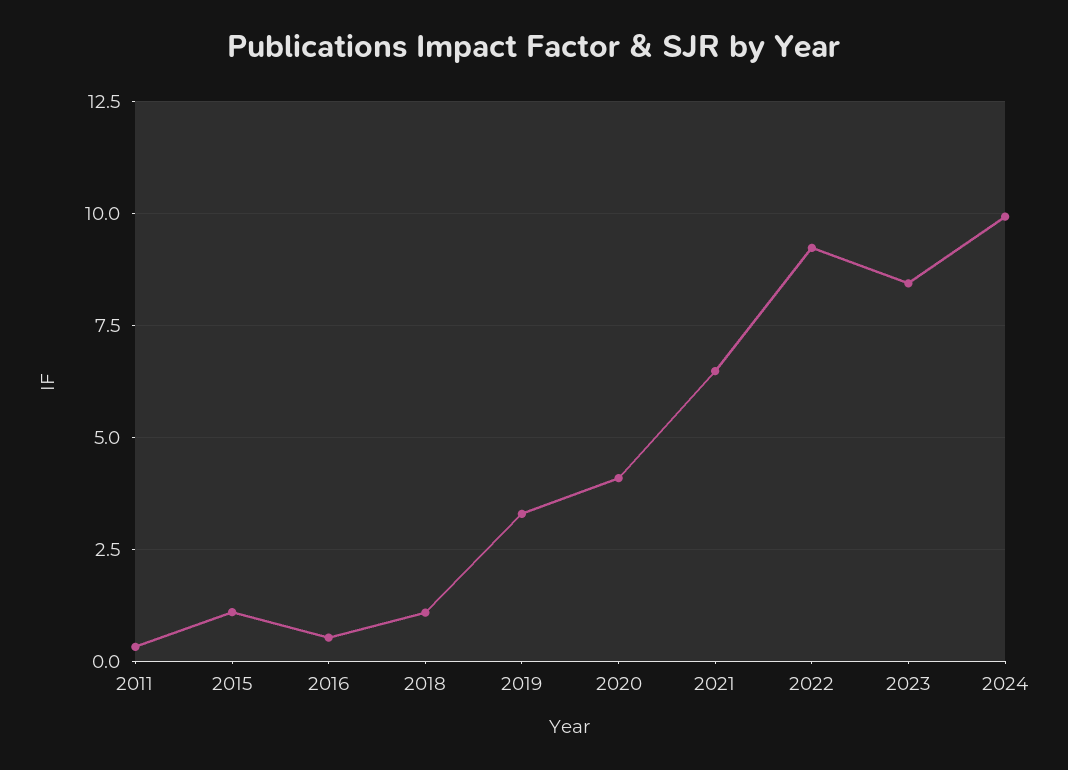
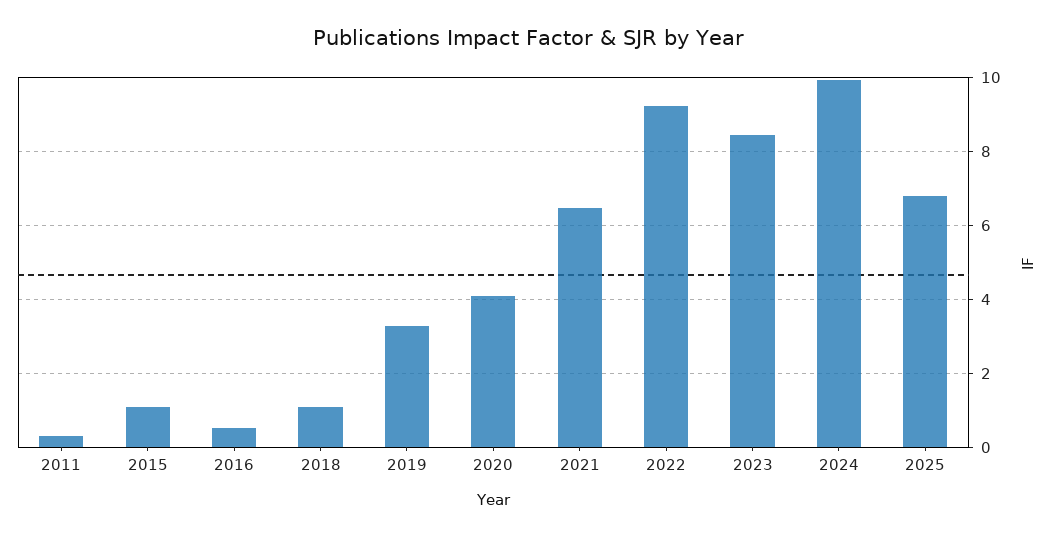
2025: none -> 6.8

